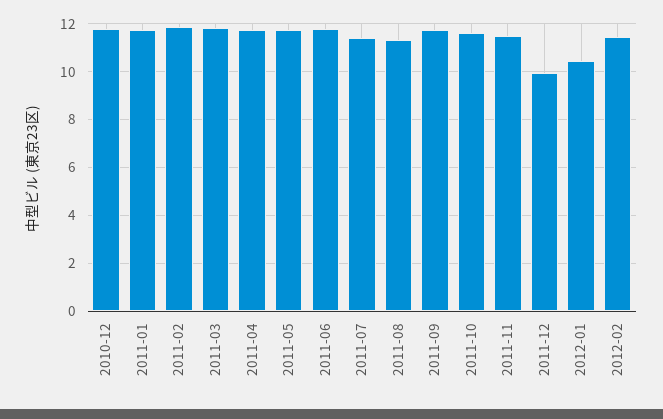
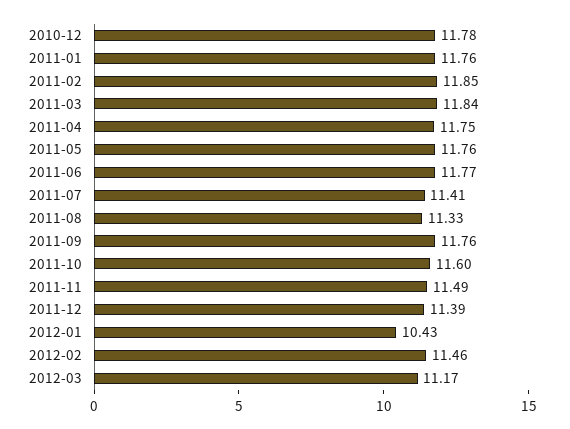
2011-12: 10 -> 11.39
2012-03: none -> 11.17

